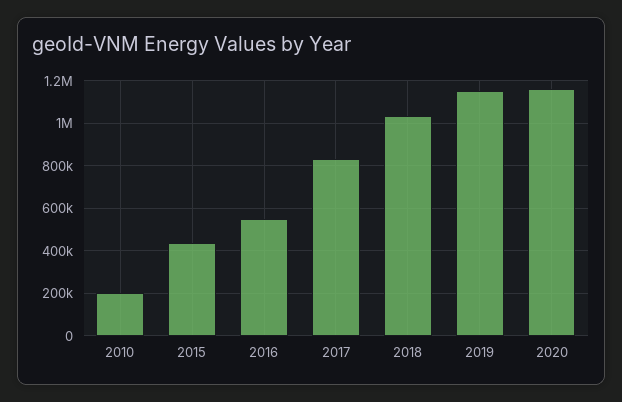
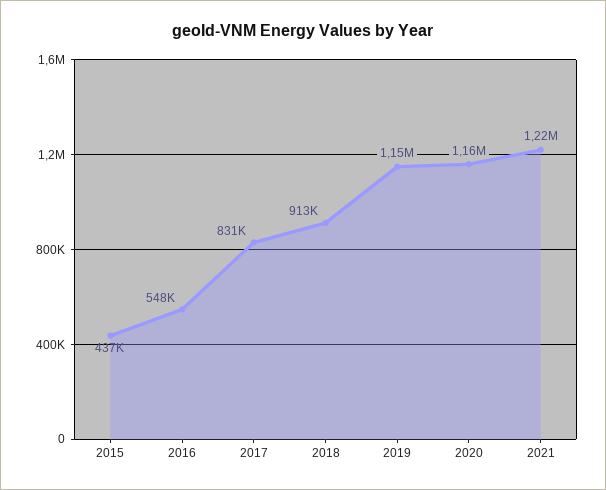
2010: 200000 -> none
2018: 1050000 -> 913000
2021: none -> 1220000

